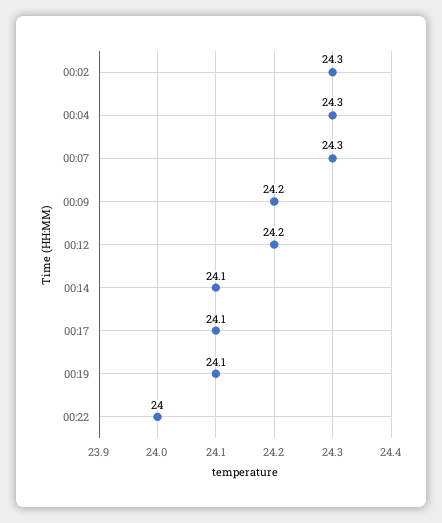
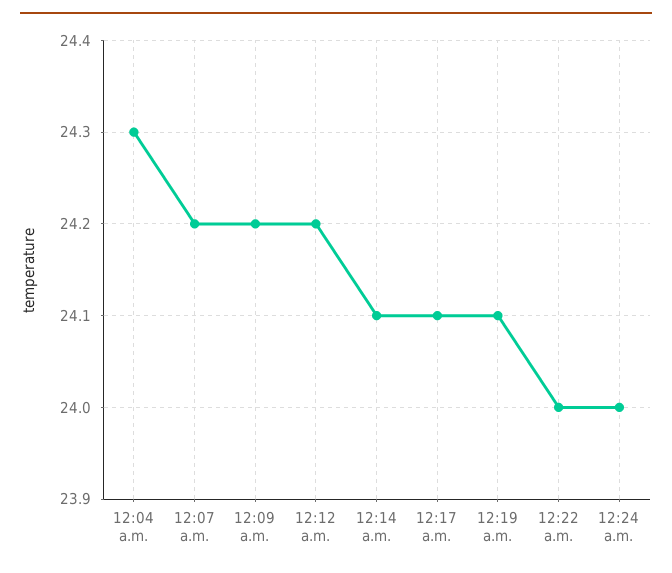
00:02: 24.3 -> none
00:07: 24.3 -> 24.2
12:24 a.m.: none -> 24

